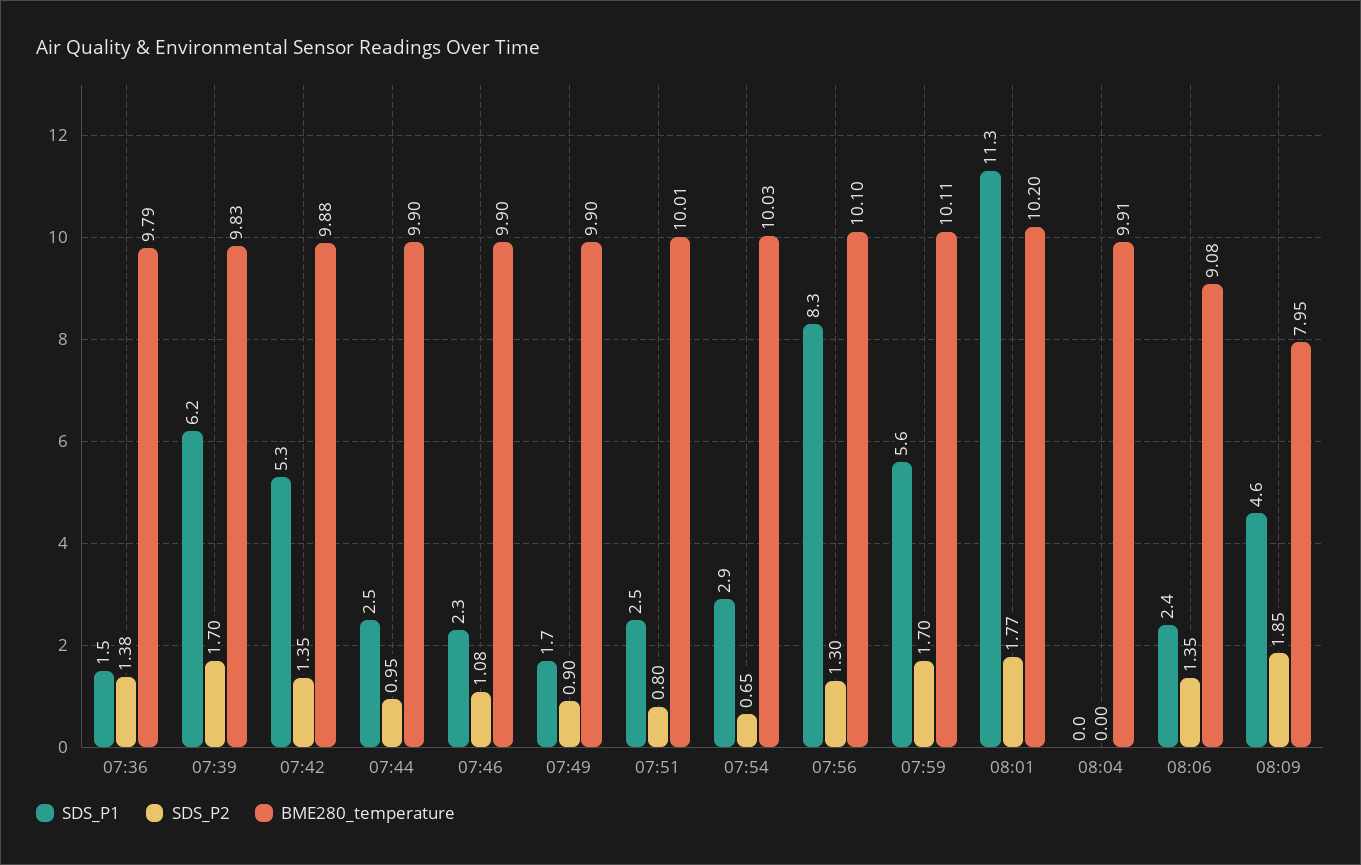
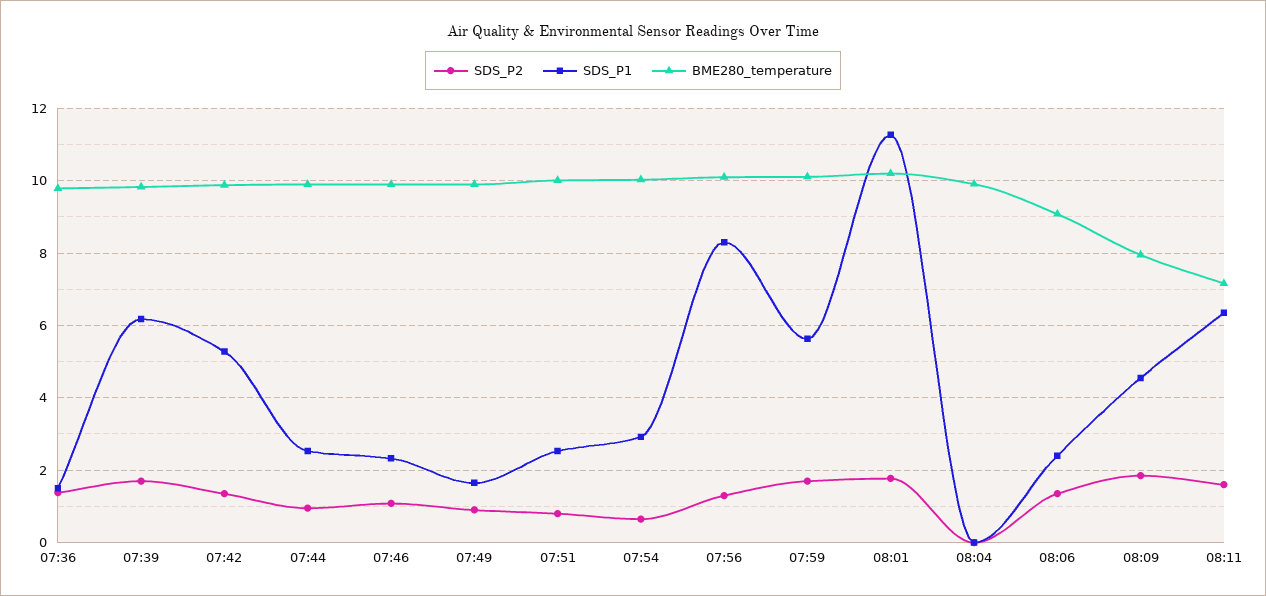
SDS_P2, 08:11: none -> 1.6
SDS_P1, 08:11: none -> 6.4
BME280_temperature, 08:11: none -> 7.2

